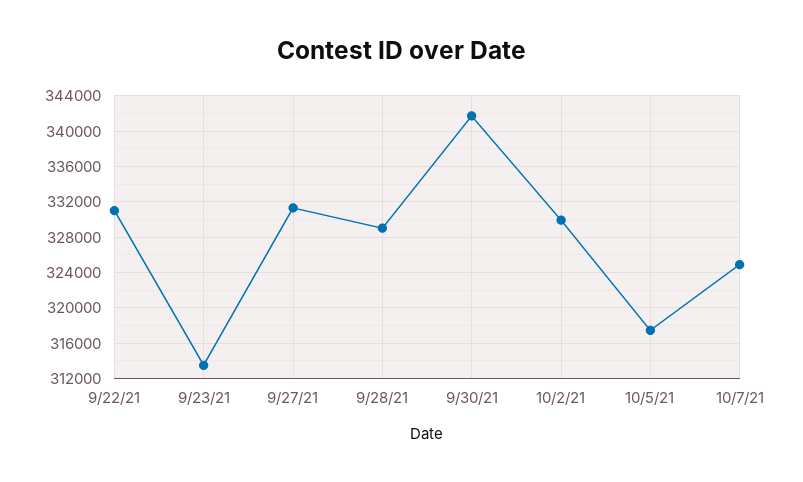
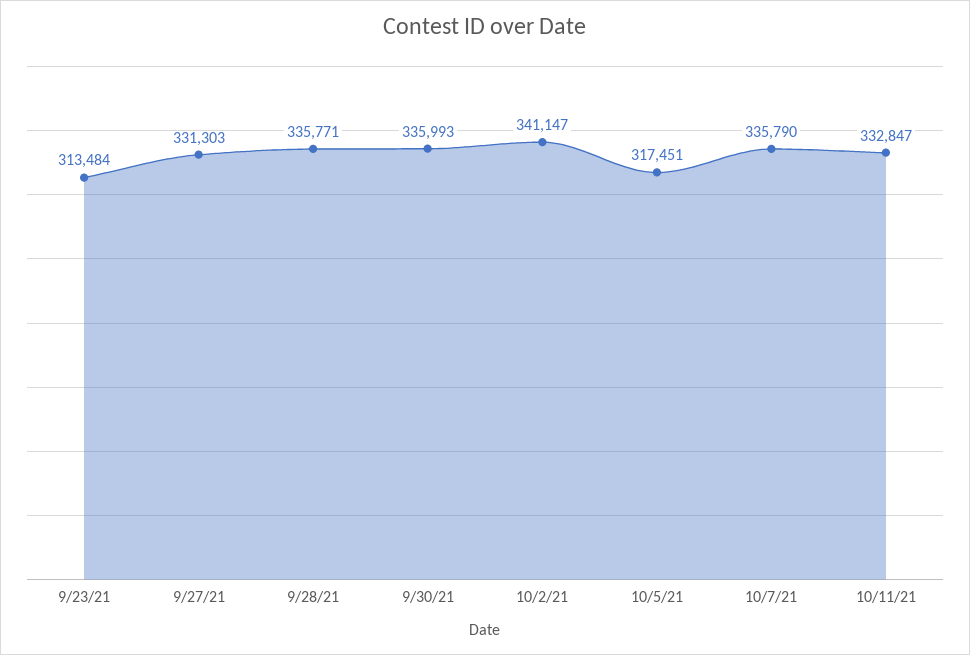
9/22/21: 331000 -> none
9/28/21: 329000 -> 335771
9/30/21: 342000 -> 335993
10/2/21: 330000 -> 341147
10/7/21: 325000 -> 335790
10/11/21: none -> 332847

